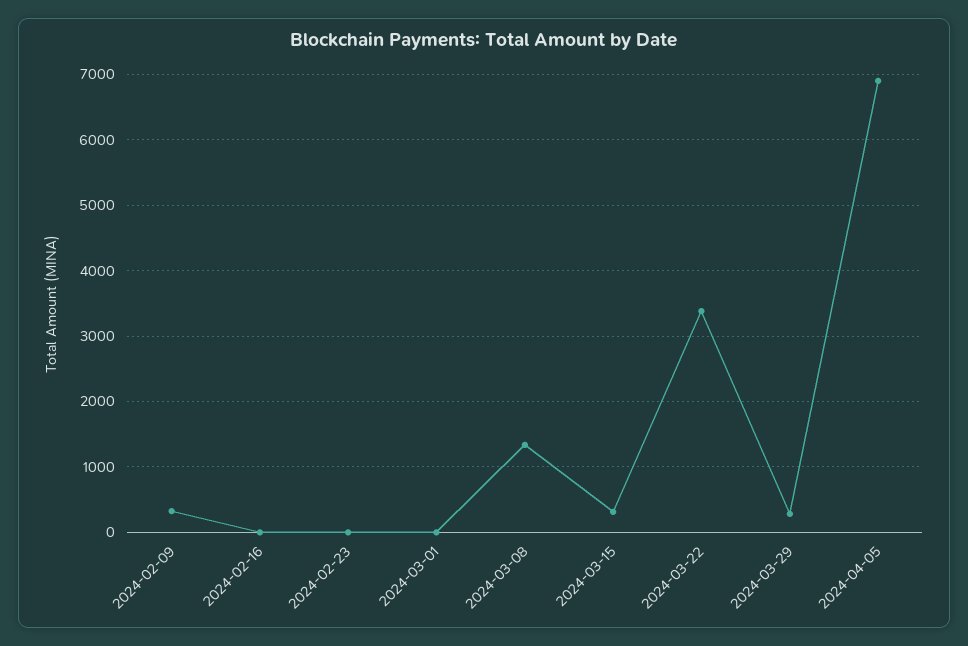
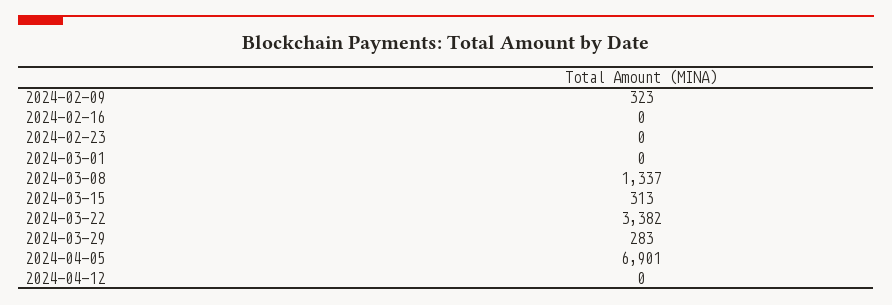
2024-04-12: none -> 0

